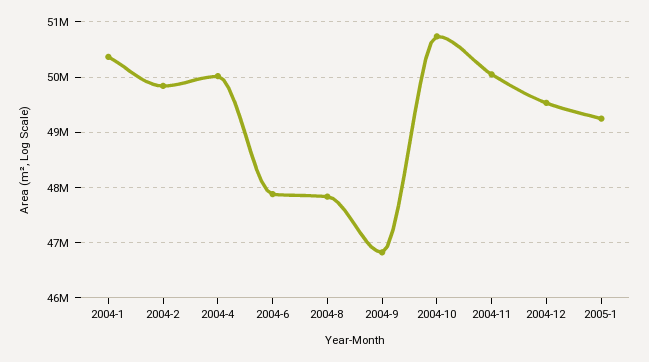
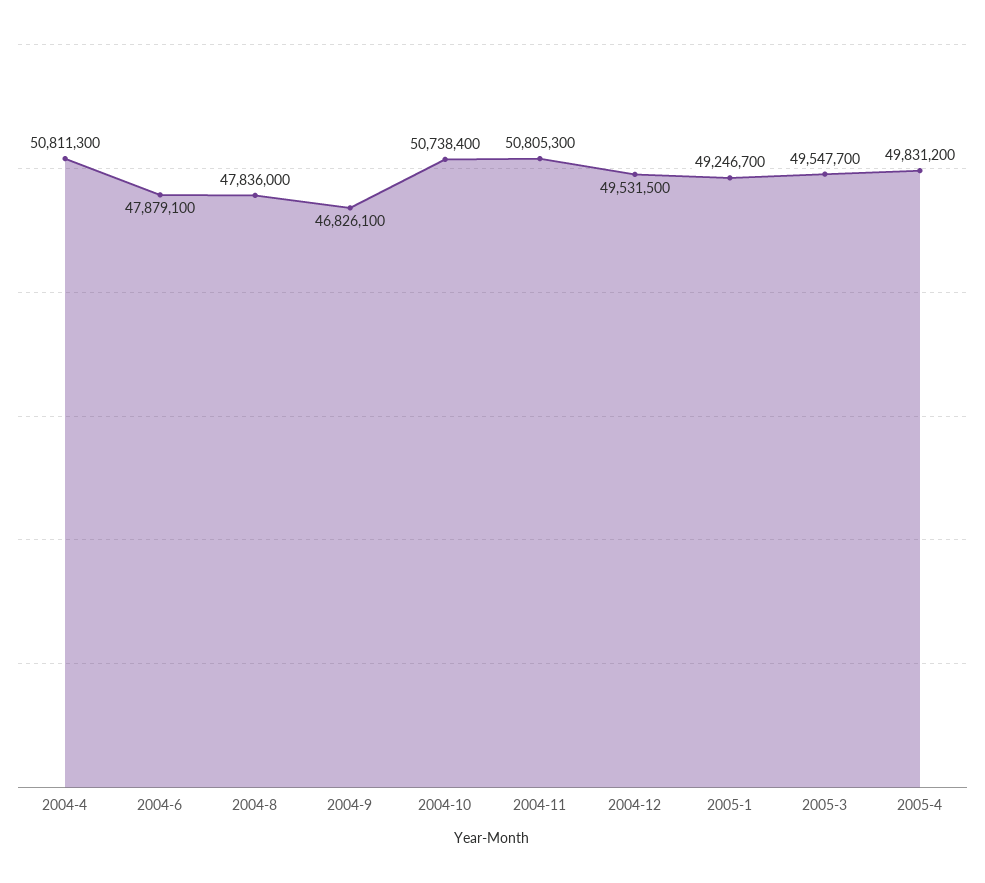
2004-1: 50400000 -> none
2004-2: 49800000 -> none
2004-4: 50000000 -> 50811300
2004-11: 50000000 -> 50805300
2005-3: none -> 49547700
2005-4: none -> 49831200

